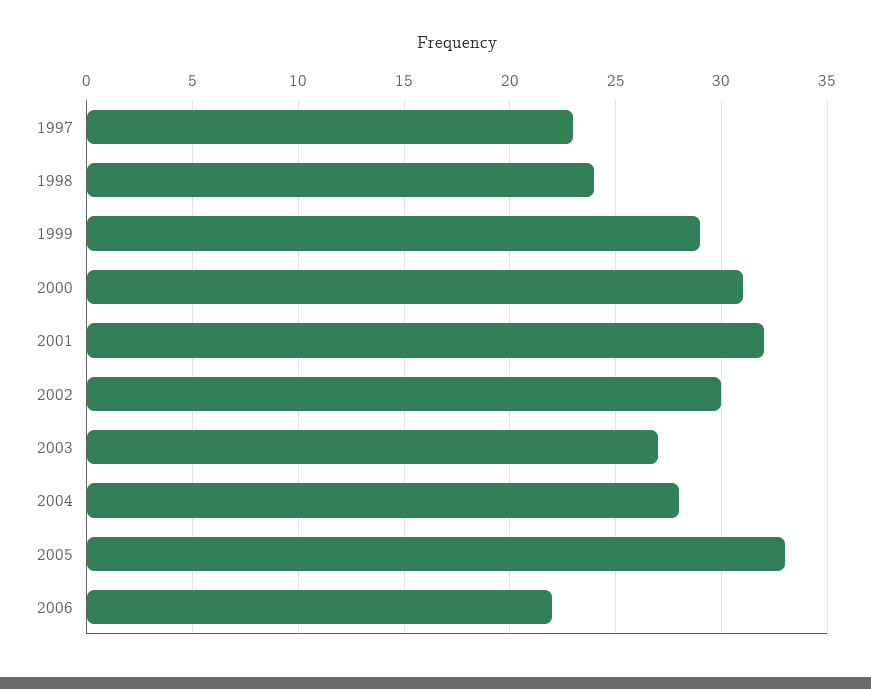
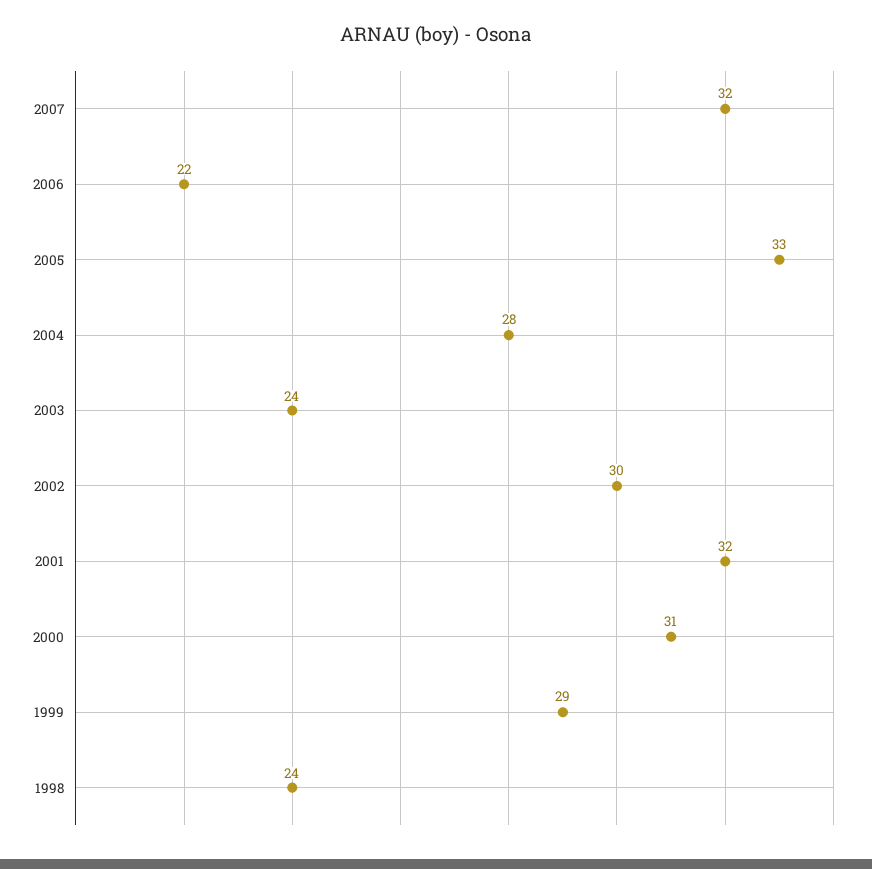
1997: 23 -> none
2003: 27 -> 24
2007: none -> 32

